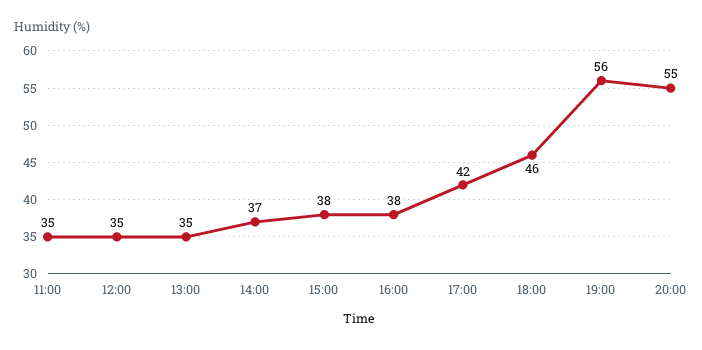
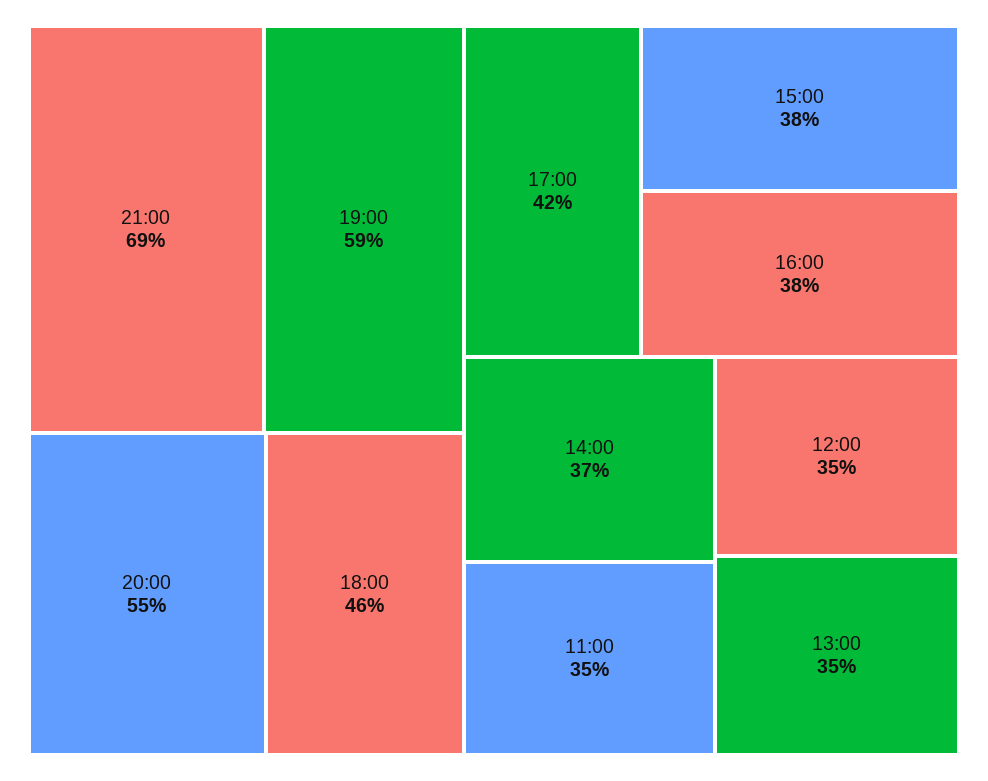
19:00: 56 -> 59
21:00: none -> 69

